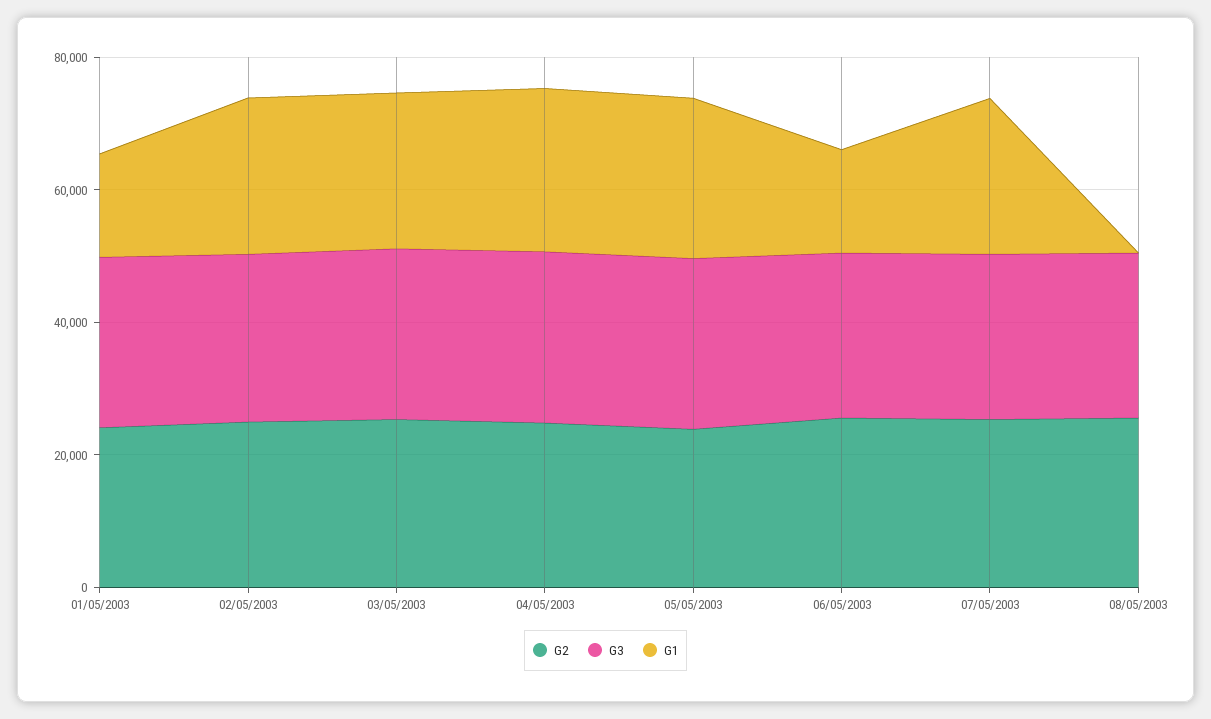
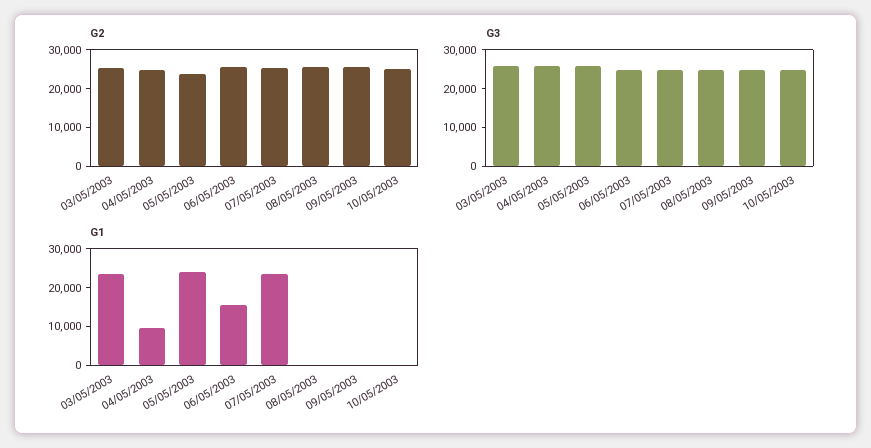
G2, 01/05/2003: 25000 -> none
G3, 01/05/2003: 25000 -> none
G1, 01/05/2003: 15000 -> none
G2, 02/05/2003: 25000 -> none
G3, 02/05/2003: 25000 -> none
G1, 02/05/2003: 25000 -> none
G1, 04/05/2003: 25000 -> 10000
G2, 09/05/2003: none -> 25000
G2, 10/05/2003: none -> 25000
G3, 09/05/2003: none -> 25000
G3, 10/05/2003: none -> 25000
G1, 09/05/2003: none -> 0
G1, 10/05/2003: none -> 0

